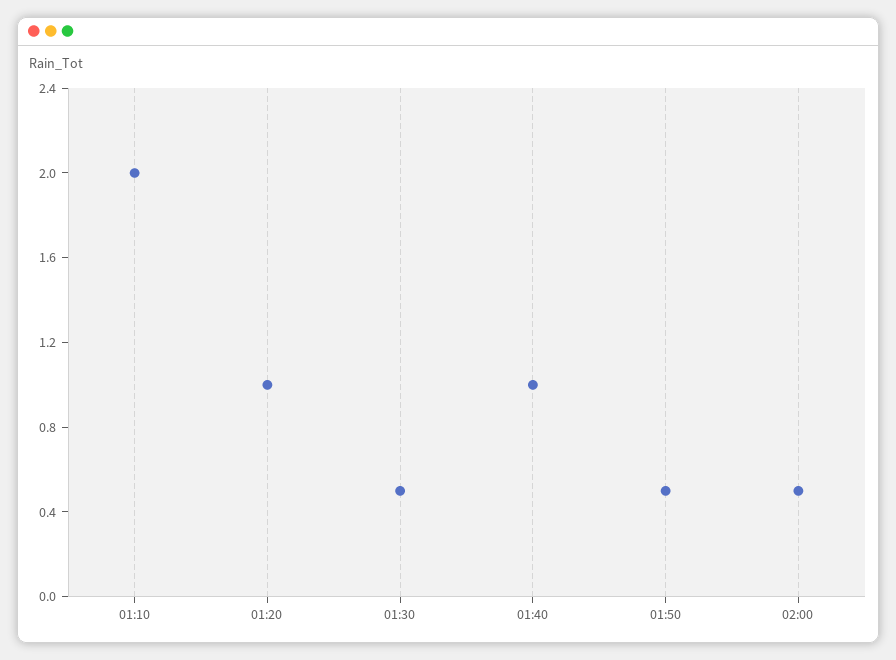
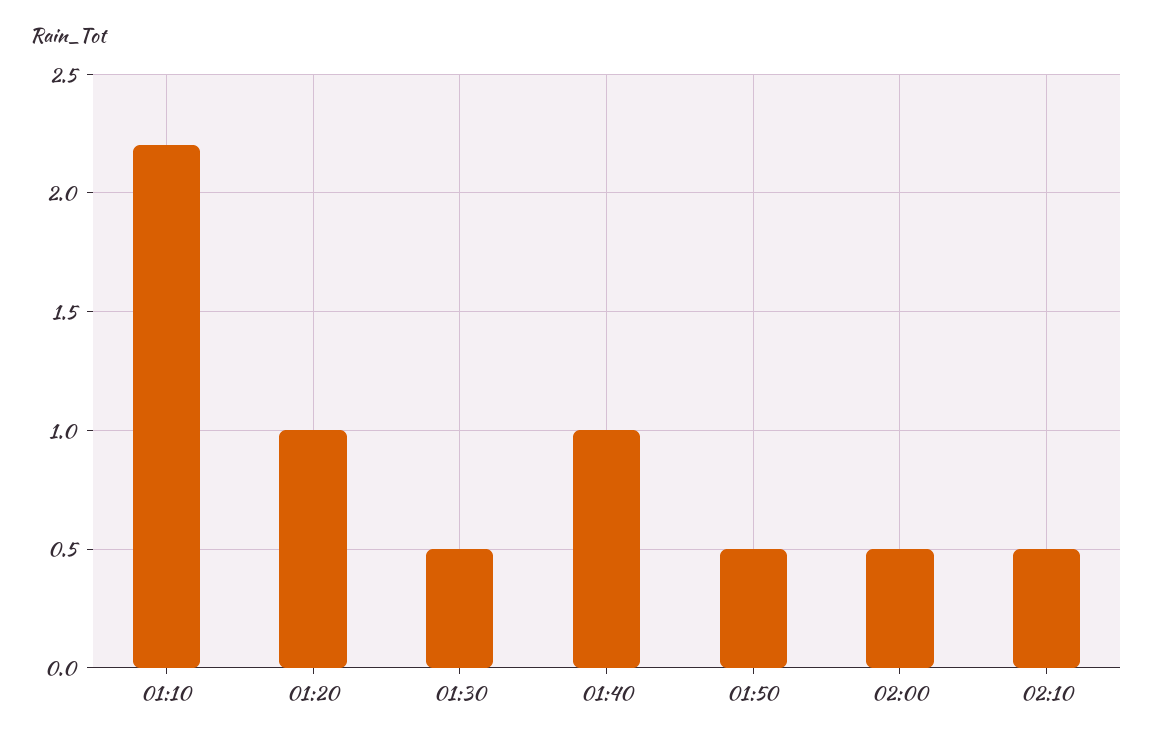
01:10: 2 -> 2.2
02:10: none -> 0.5

